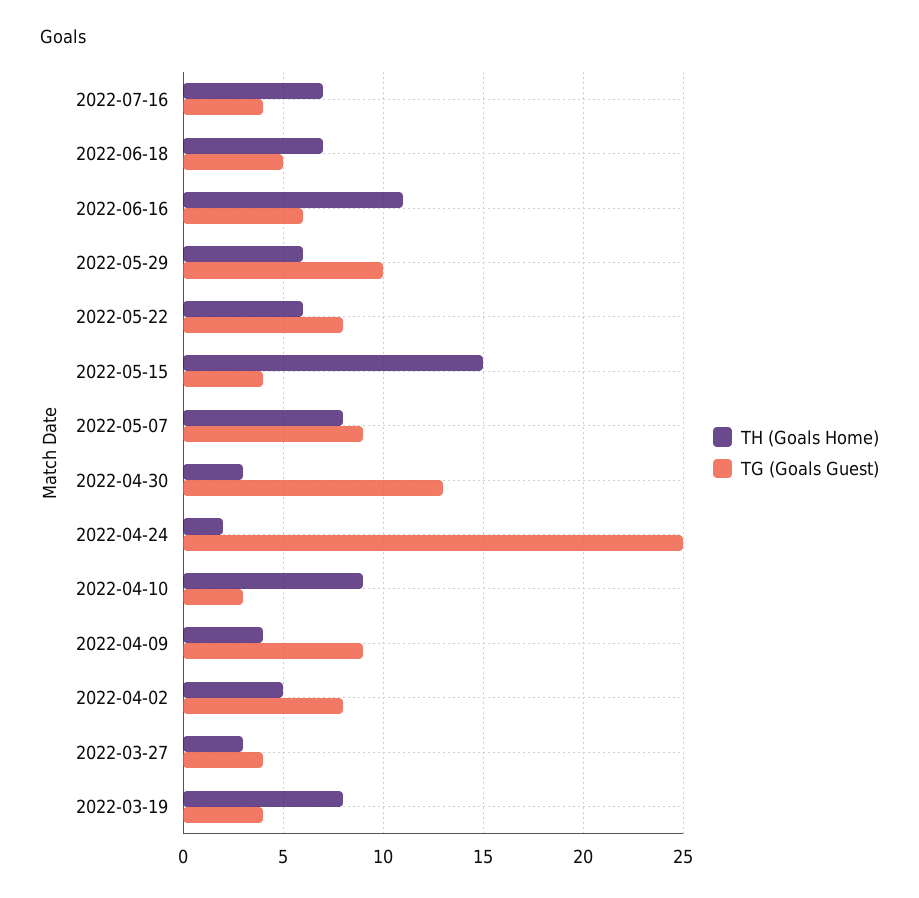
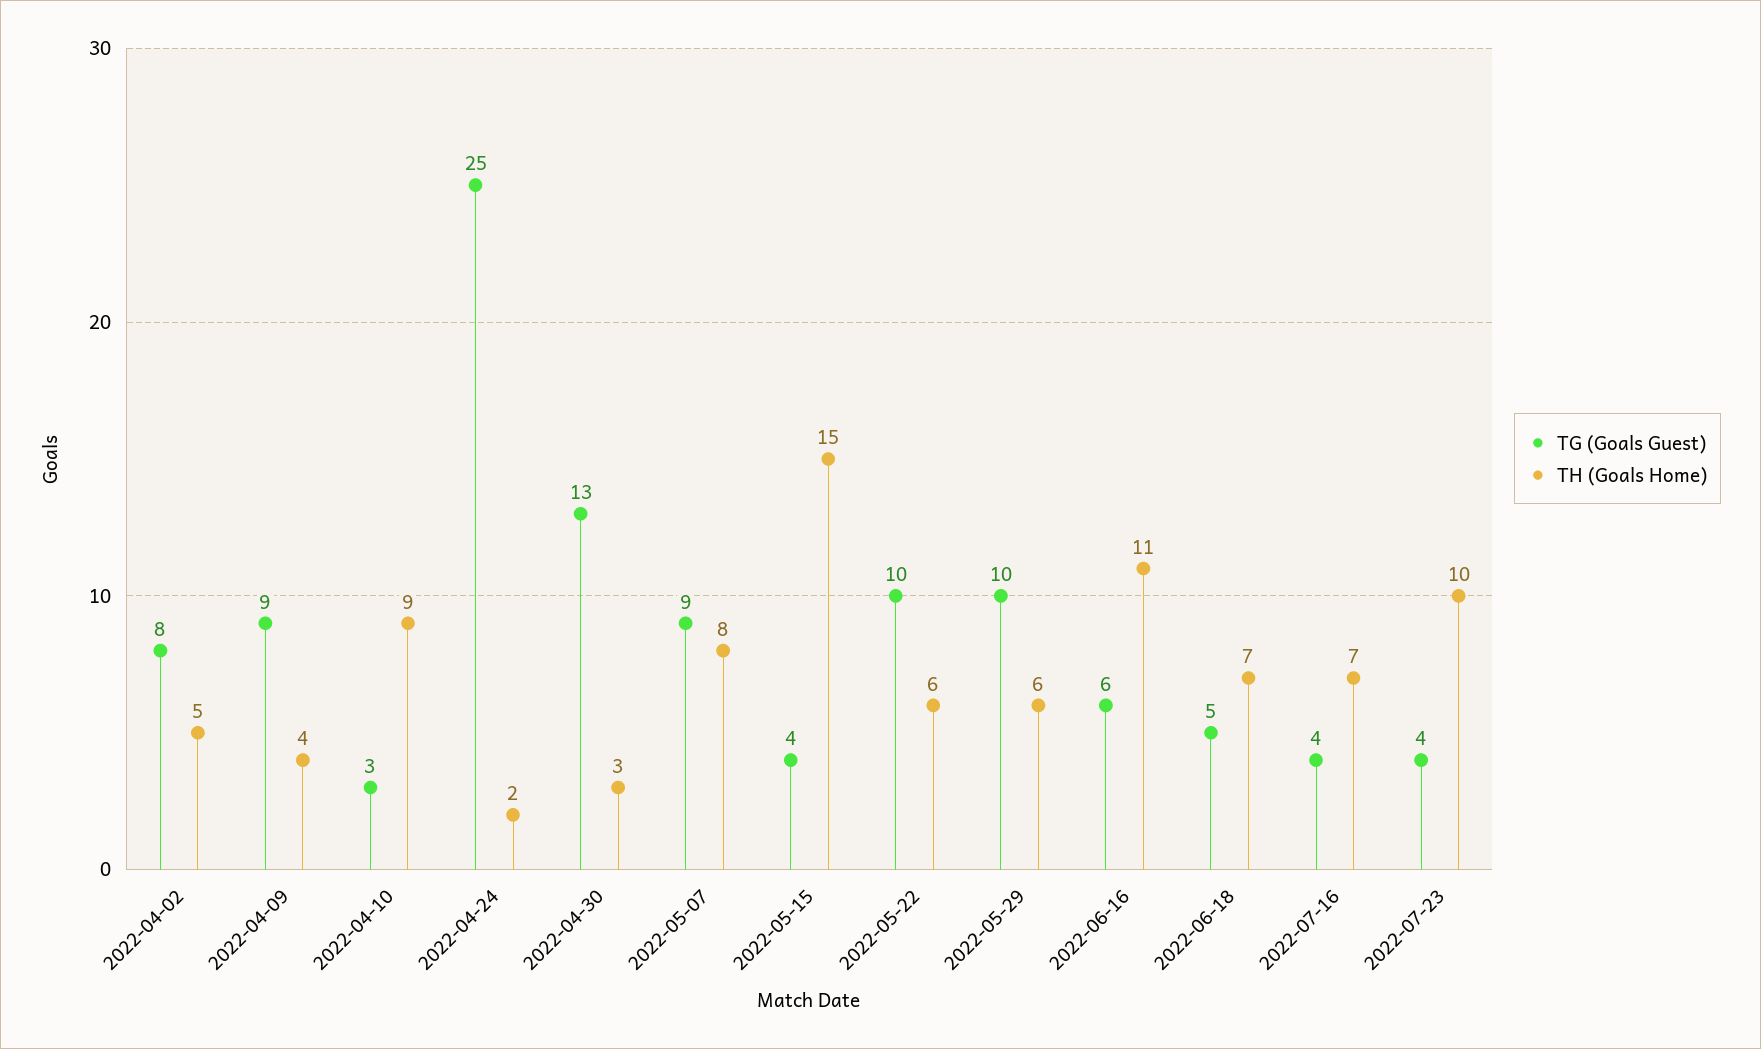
TG (Goals Guest), 2022-05-22: 8 -> 10
TH (Goals Home), 2022-03-27: 3 -> none
TG (Goals Guest), 2022-03-27: 4 -> none
TH (Goals Home), 2022-03-19: 8 -> none
TG (Goals Guest), 2022-03-19: 4 -> none
TG (Goals Guest), 2022-07-23: none -> 4
TH (Goals Home), 2022-07-23: none -> 10

